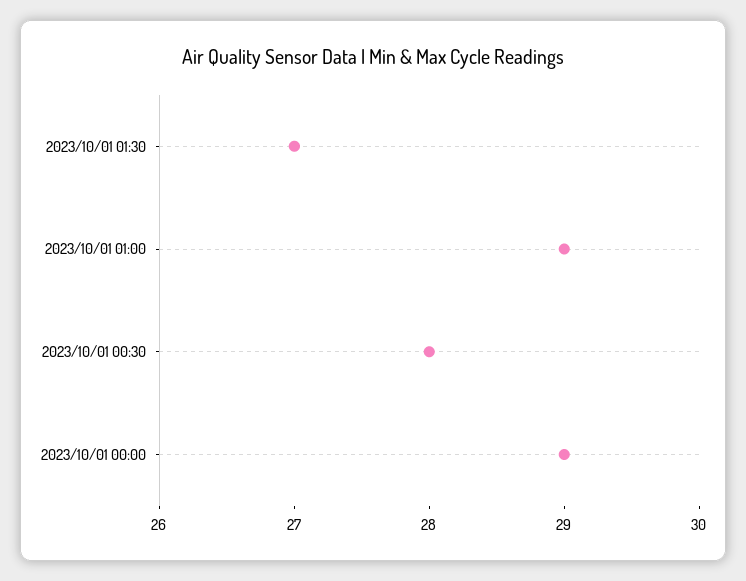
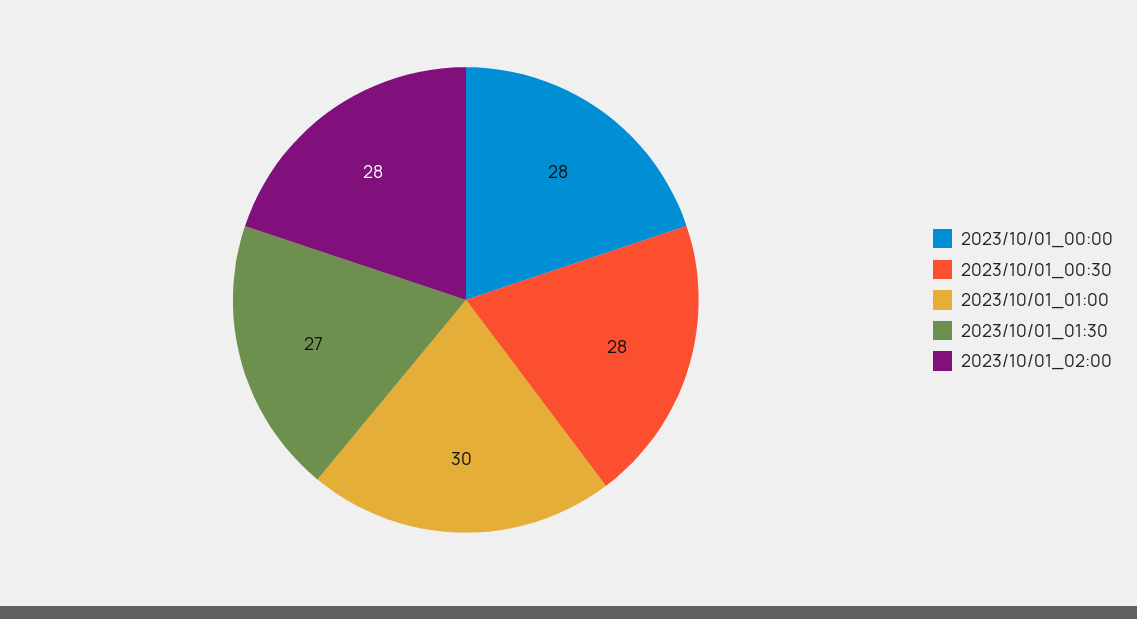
2023/10/01 01:00: 29 -> 30
2023/10/01 00:00: 29 -> 28
2023/10/01_02:00: none -> 28

